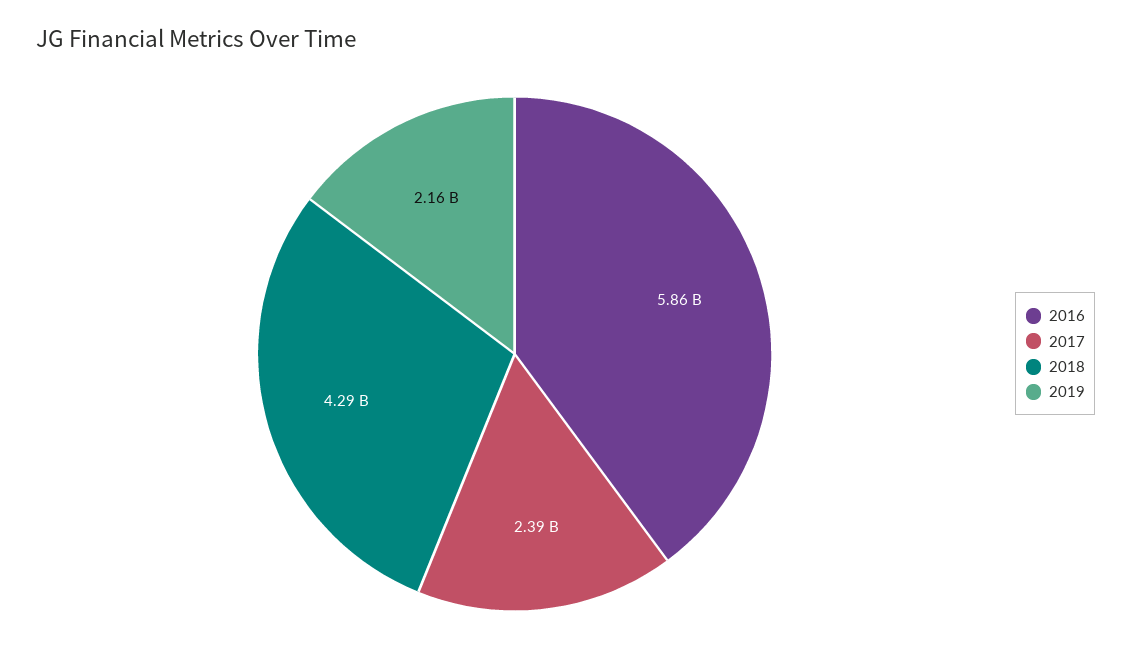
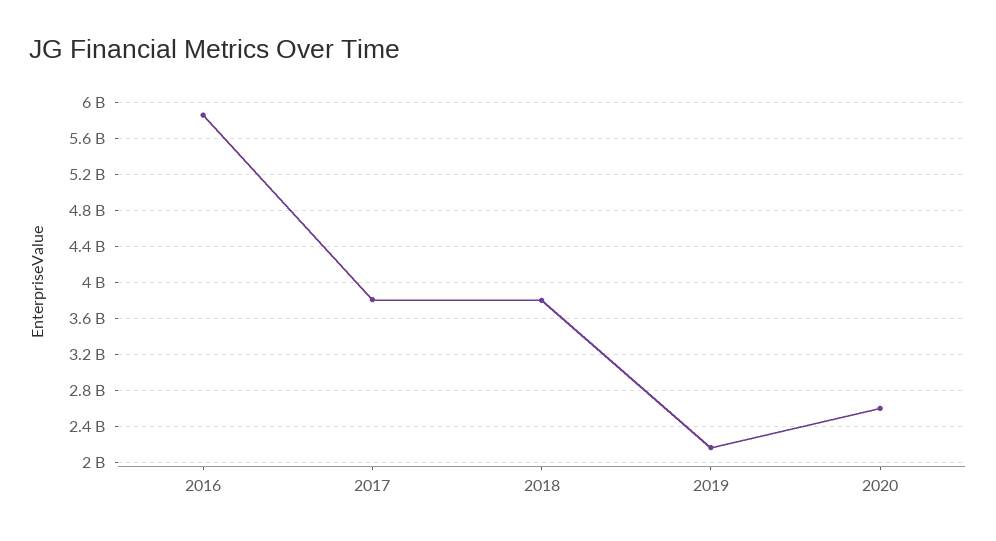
2017: 2390000000 -> 3800000000
2018: 4290000000 -> 3800000000
2020: none -> 2600000000

